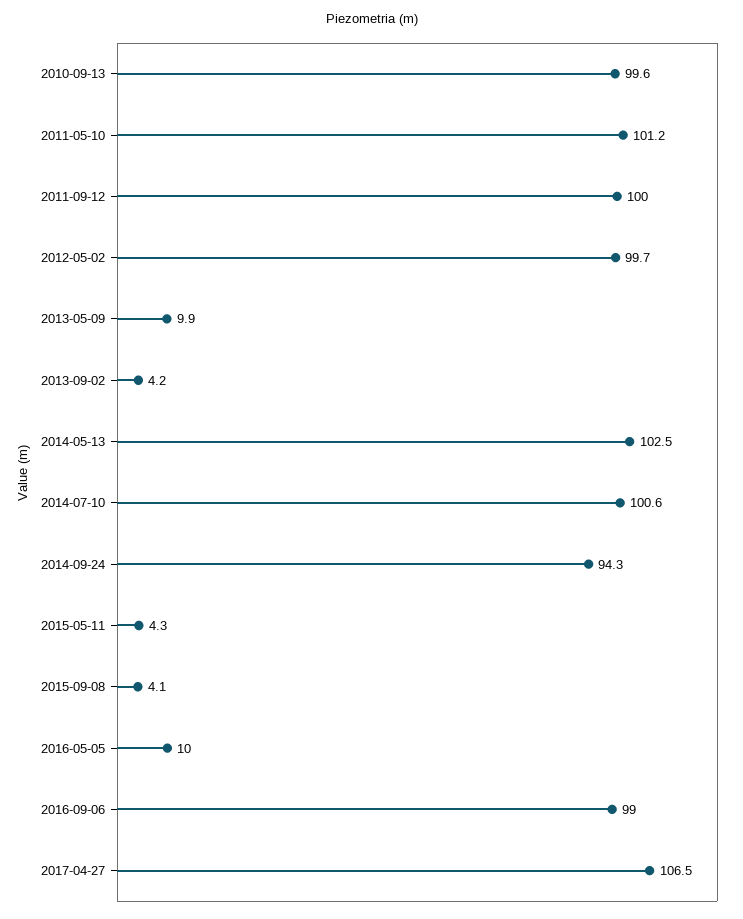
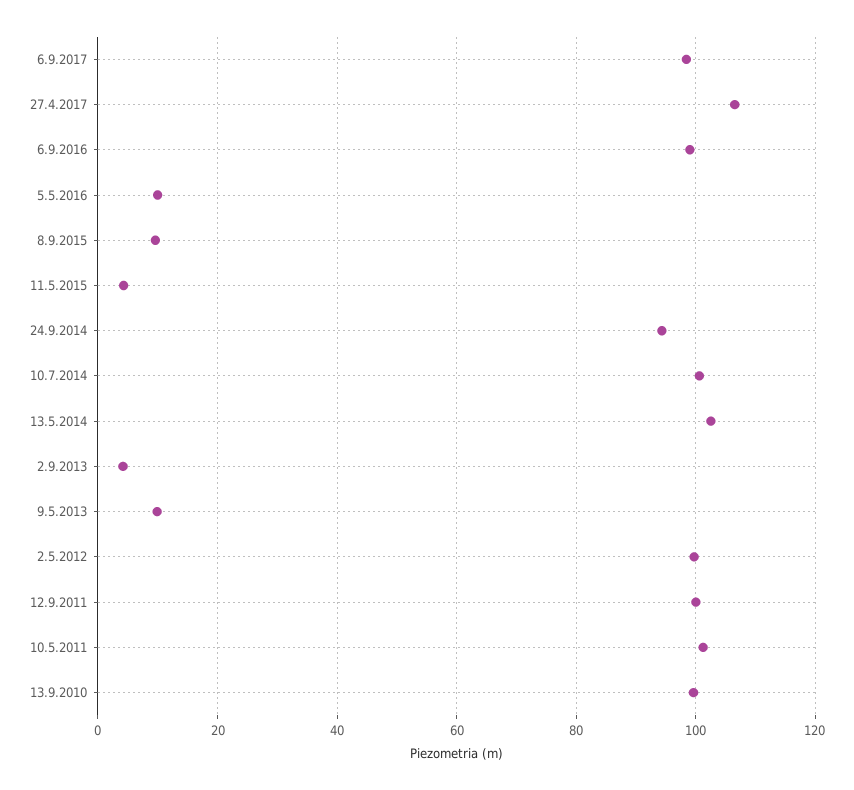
2015-09-08: 4.1 -> 10
6.9.2017: none -> 98

